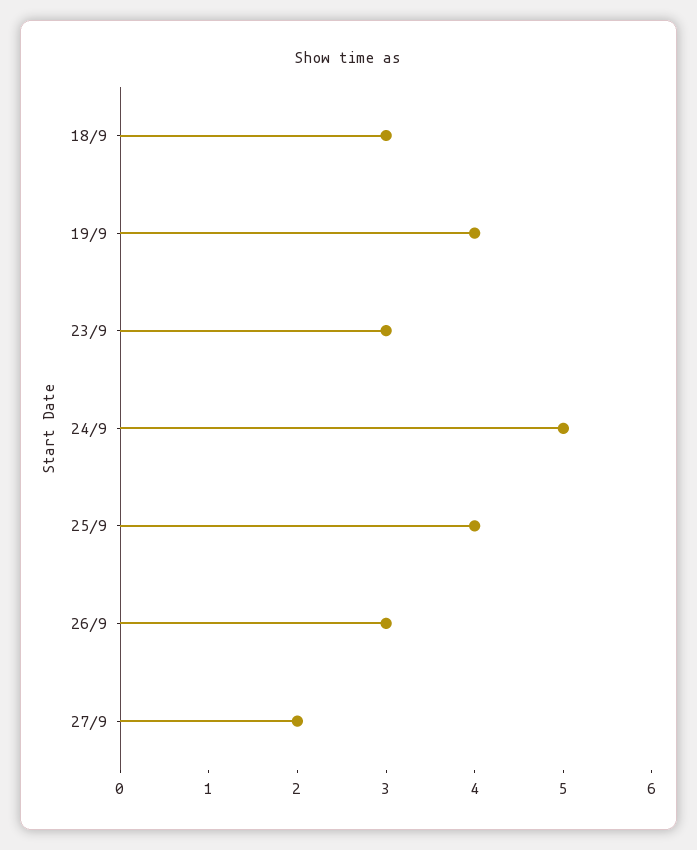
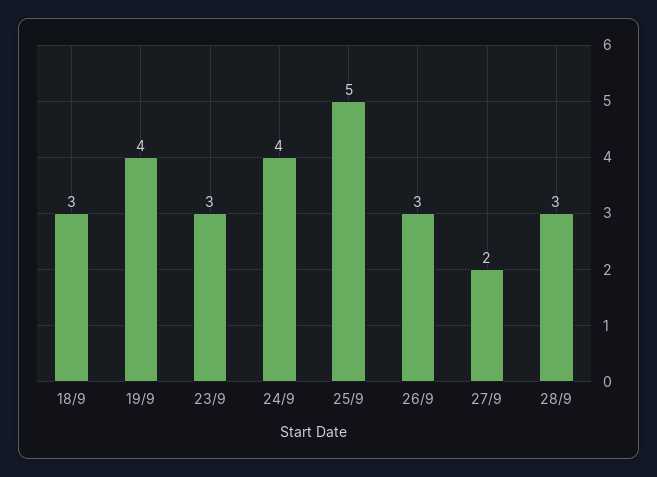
24/9: 5 -> 4
25/9: 4 -> 5
28/9: none -> 3

